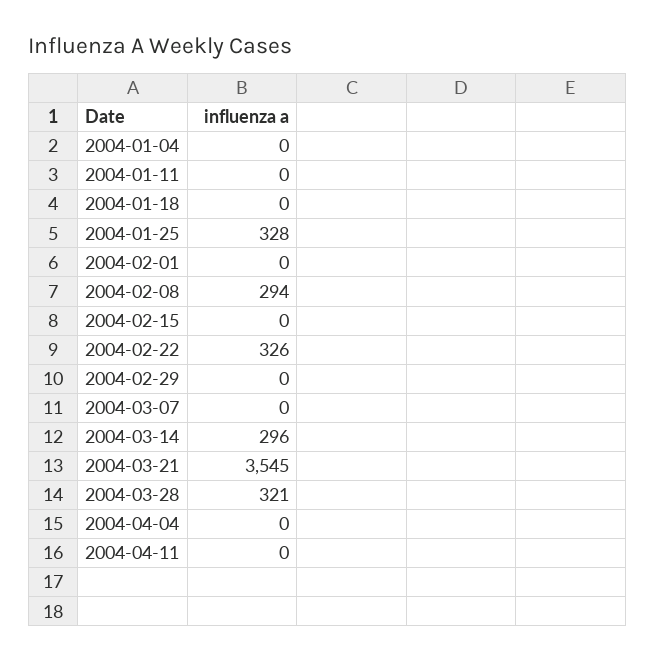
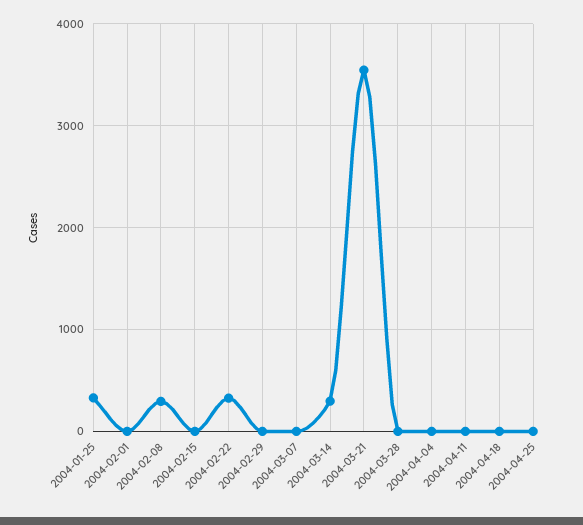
2004-01-04: 0 -> none
2004-01-11: 0 -> none
2004-01-18: 0 -> none
2004-03-28: 321 -> 0
2004-04-18: none -> 0
2004-04-25: none -> 0

